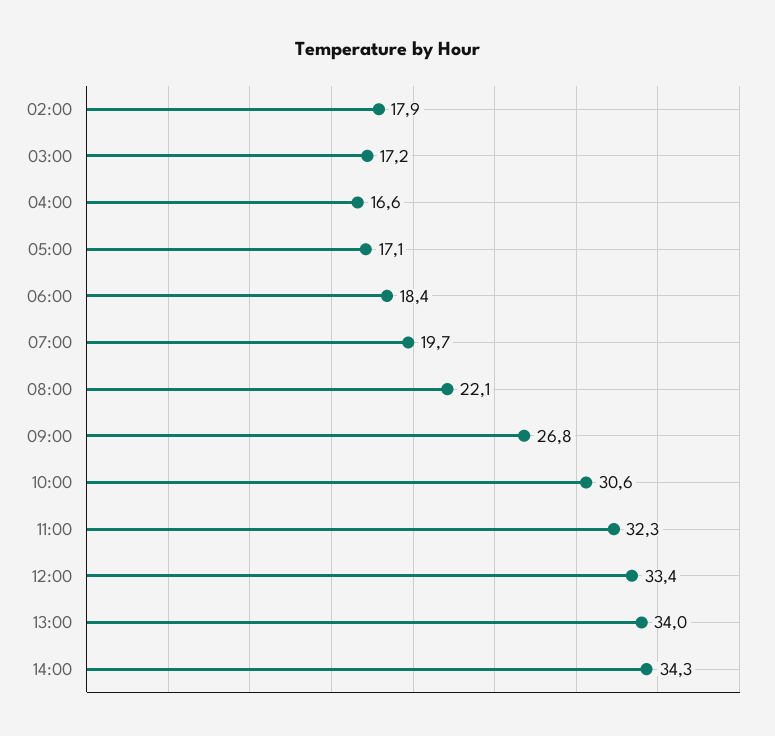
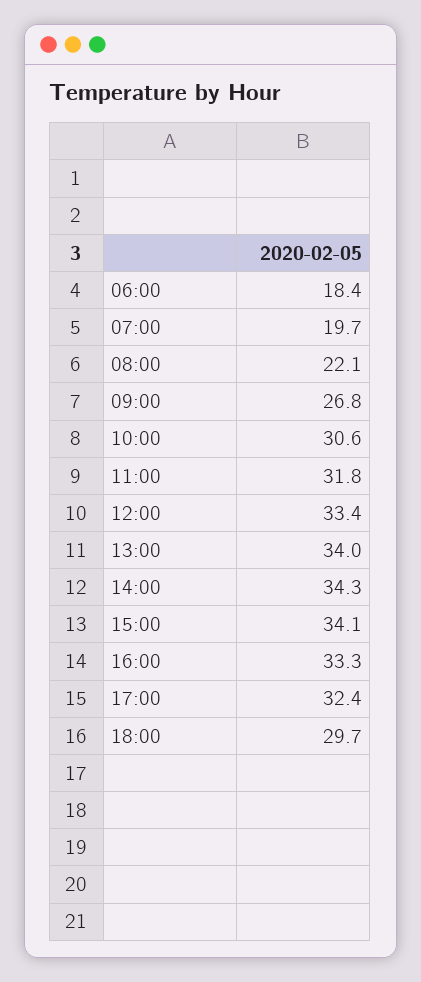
02:00: 17.9 -> none
03:00: 17.2 -> none
04:00: 16.6 -> none
05:00: 17.1 -> none
11:00: 32.3 -> 31.8
15:00: none -> 34.1
16:00: none -> 33.3
17:00: none -> 32.4
18:00: none -> 29.7

